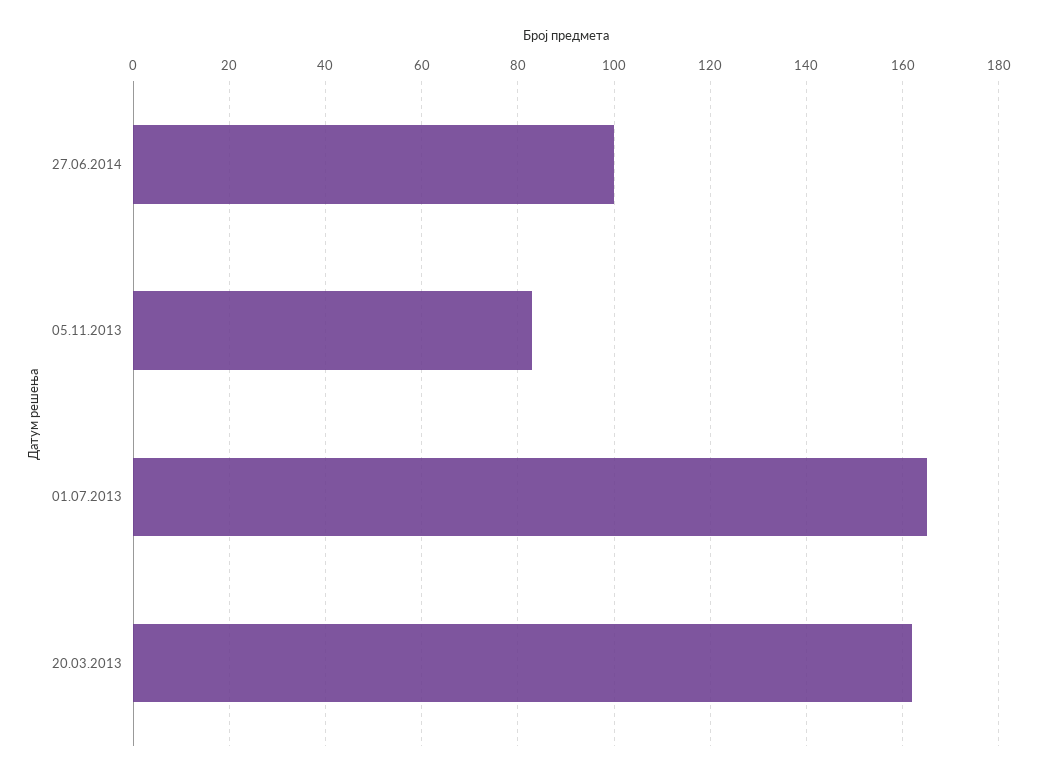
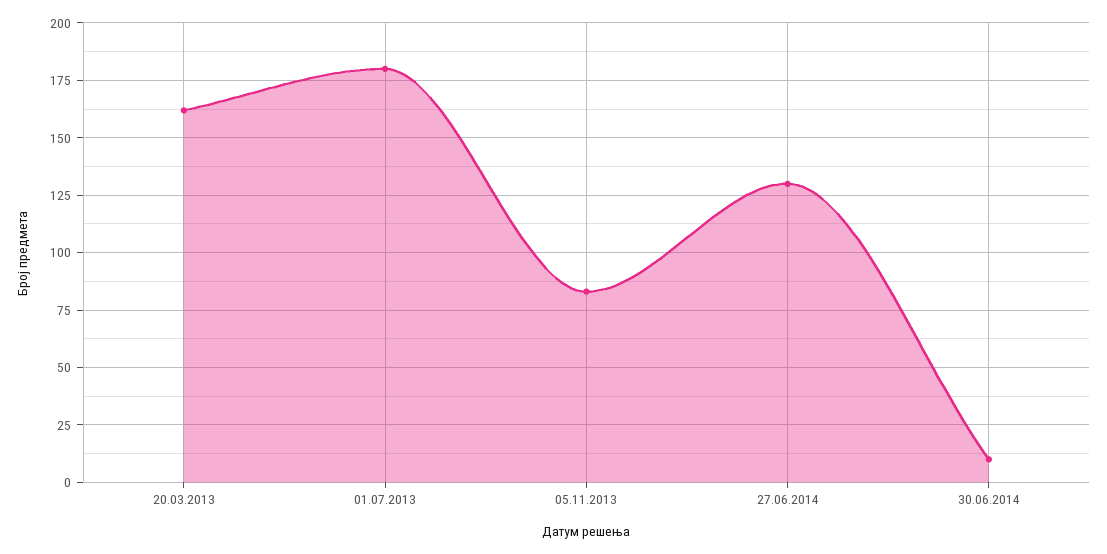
27.06.2014: 100 -> 130
01.07.2013: 165 -> 180
30.06.2014: none -> 10

